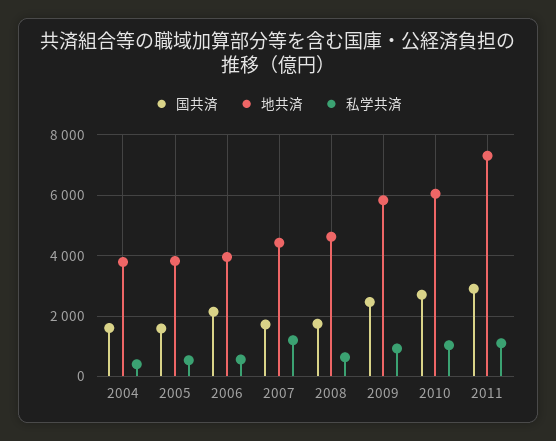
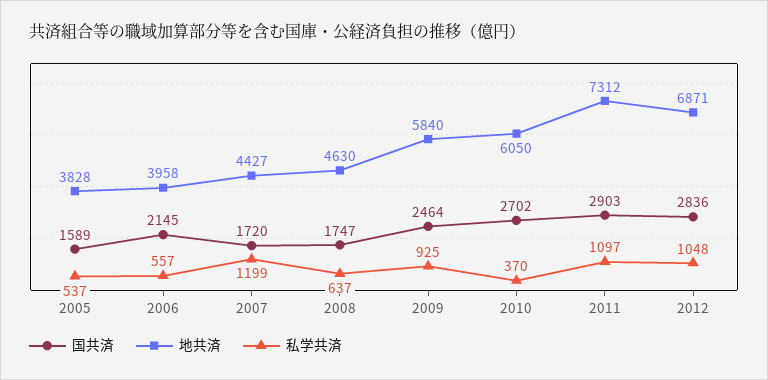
国共済, 2004: 1600 -> none
地共済, 2004: 3800 -> none
私学共済, 2004: 400 -> none
私学共済, 2010: 1000 -> 370
国共済, 2012: none -> 2836
地共済, 2012: none -> 6871
私学共済, 2012: none -> 1048

